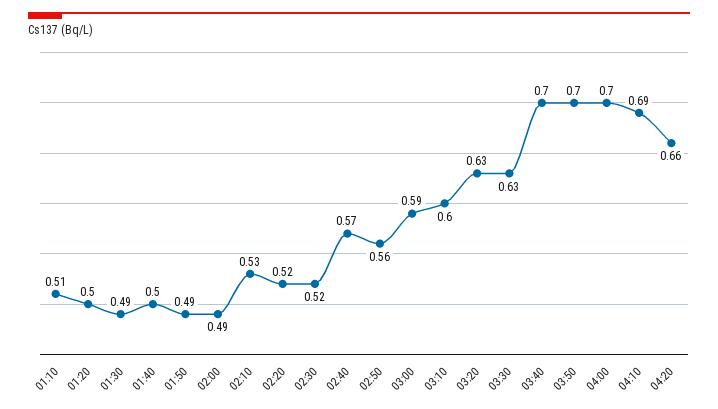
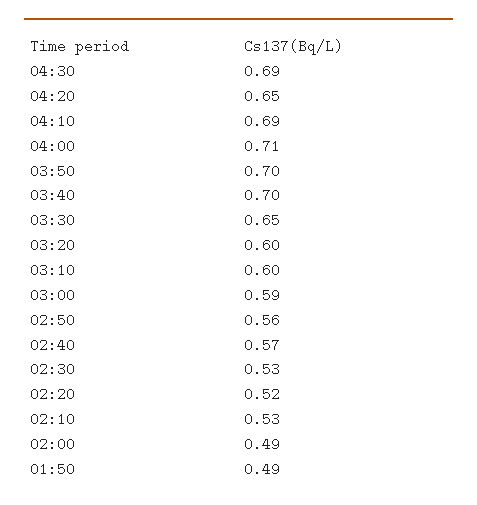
01:10: 0.51 -> none
01:20: 0.5 -> none
01:30: 0.49 -> none
01:40: 0.5 -> none
02:30: 0.52 -> 0.53
03:20: 0.63 -> 0.6
03:30: 0.63 -> 0.65
04:00: 0.7 -> 0.71
04:20: 0.66 -> 0.65
04:30: none -> 0.69

